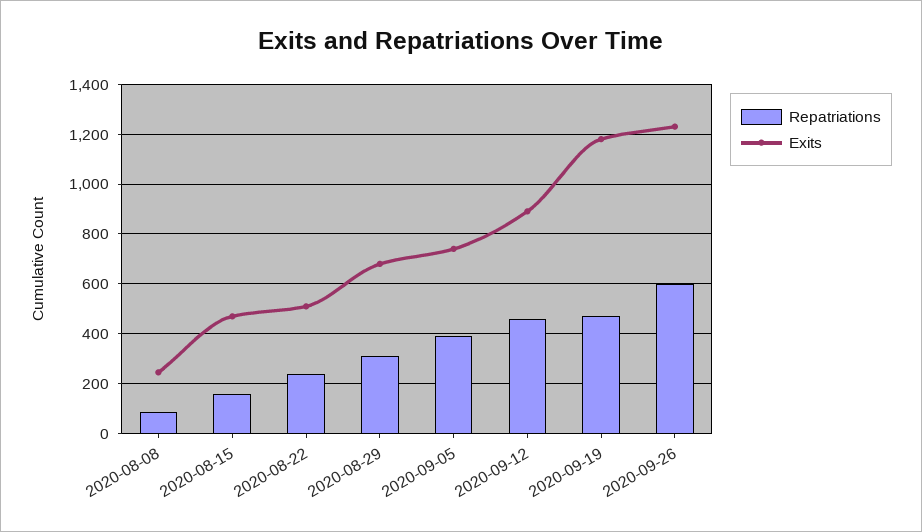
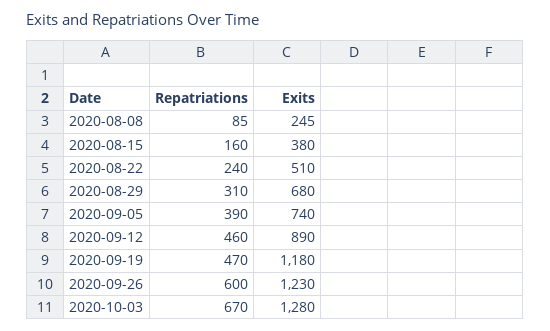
Exits, 2020-08-15: 475 -> 380
Repatriations, 2020-10-03: none -> 670
Exits, 2020-10-03: none -> 1280

